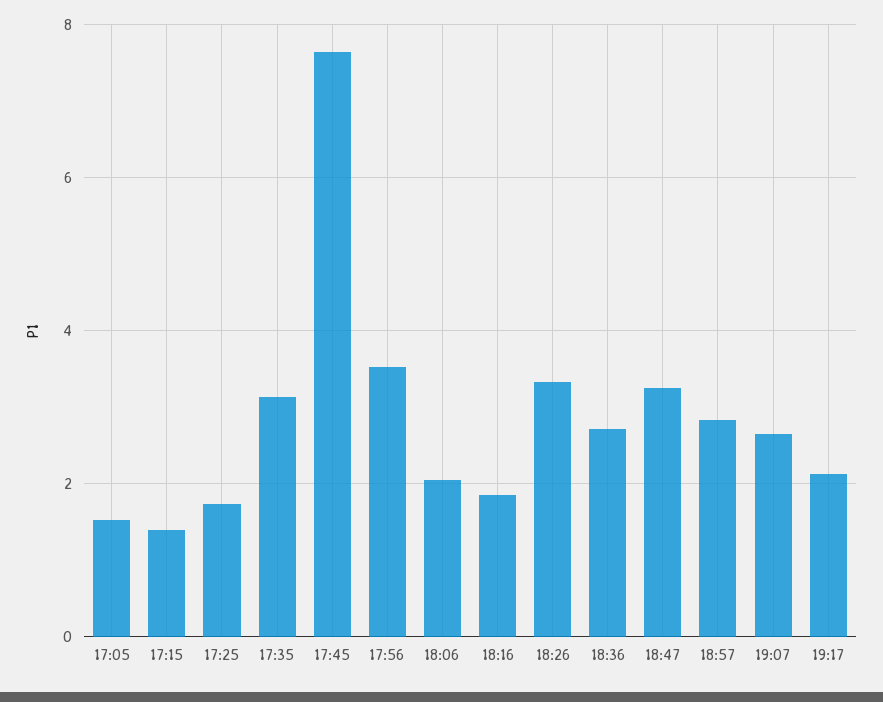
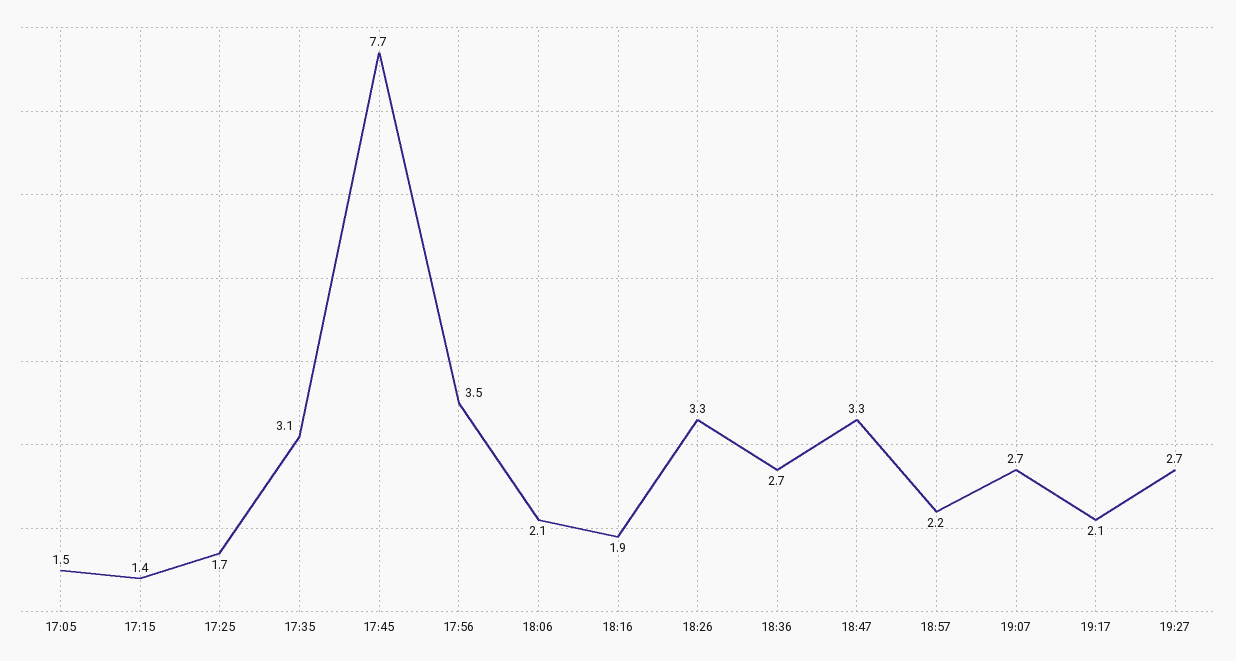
18:57: 2.8 -> 2.2
19:27: none -> 2.7

